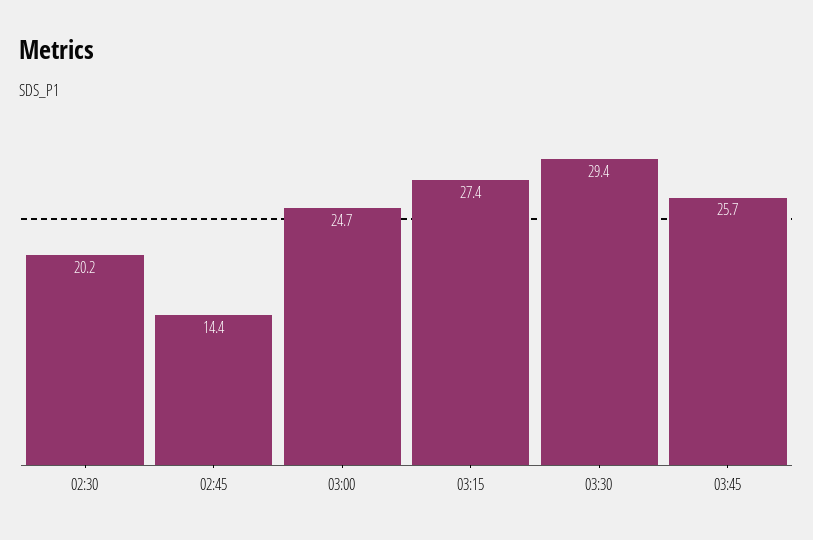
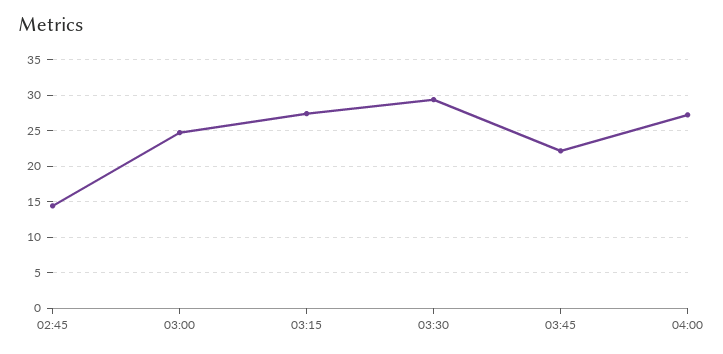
02:30: 20.2 -> none
03:45: 25.7 -> 22
04:00: none -> 27

